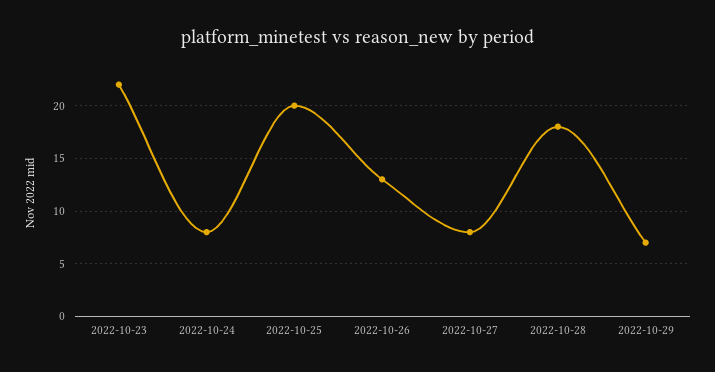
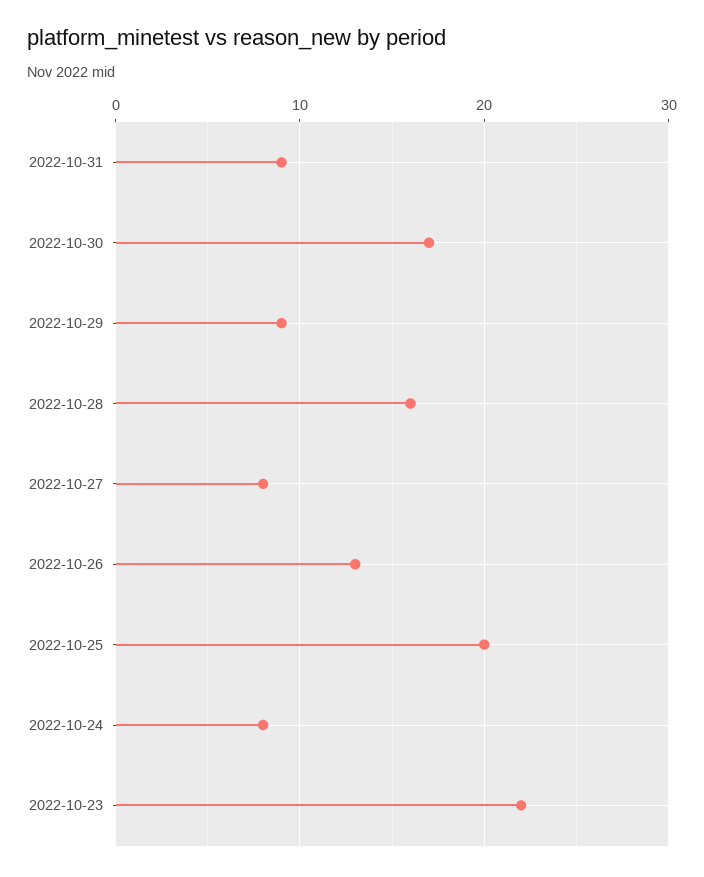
2022-10-28: 18 -> 16
2022-10-29: 7 -> 9
2022-10-31: none -> 9
2022-10-30: none -> 17

